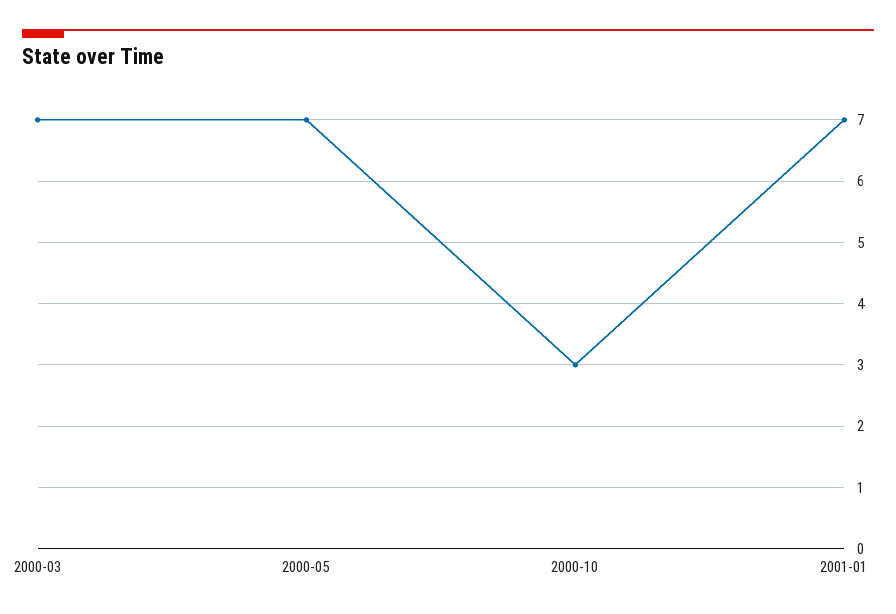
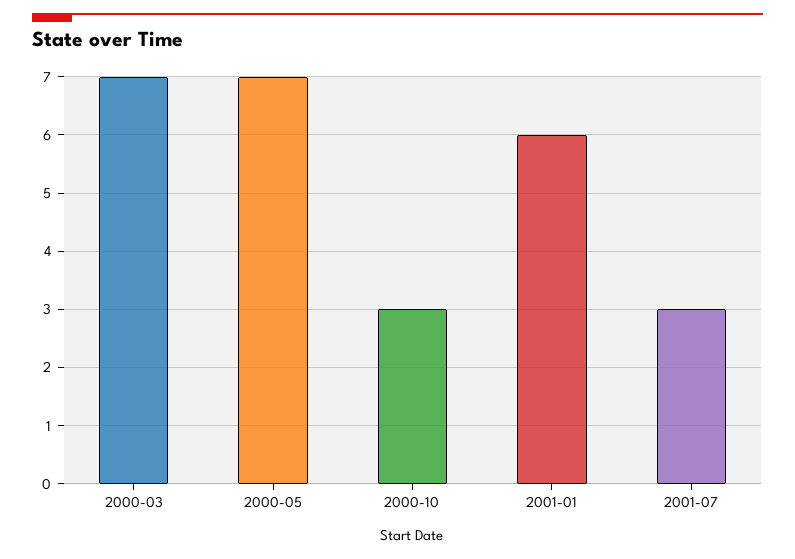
2001-01: 7 -> 6
2001-07: none -> 3

